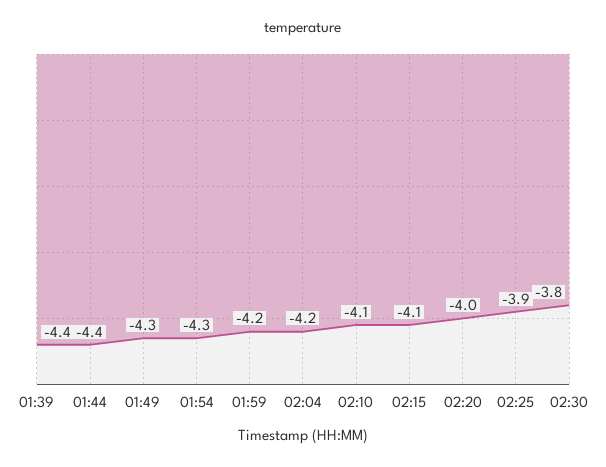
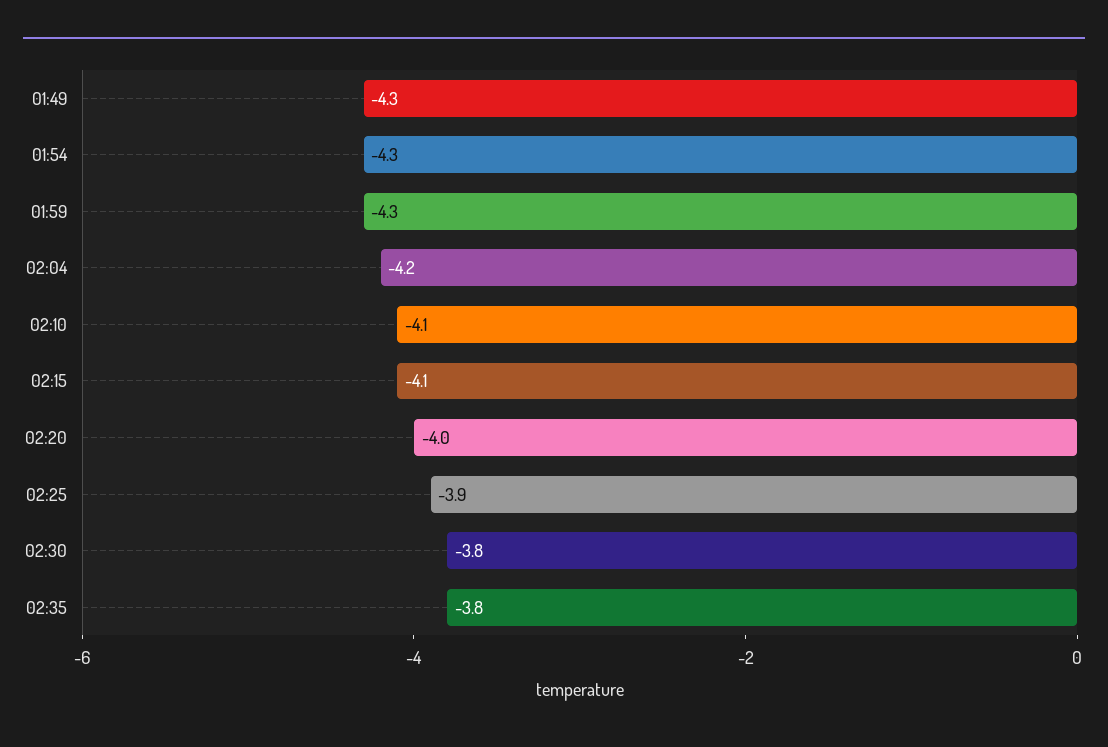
01:39: -4.4 -> none
01:44: -4.4 -> none
01:59: -4.2 -> -4.3
02:35: none -> -3.8

